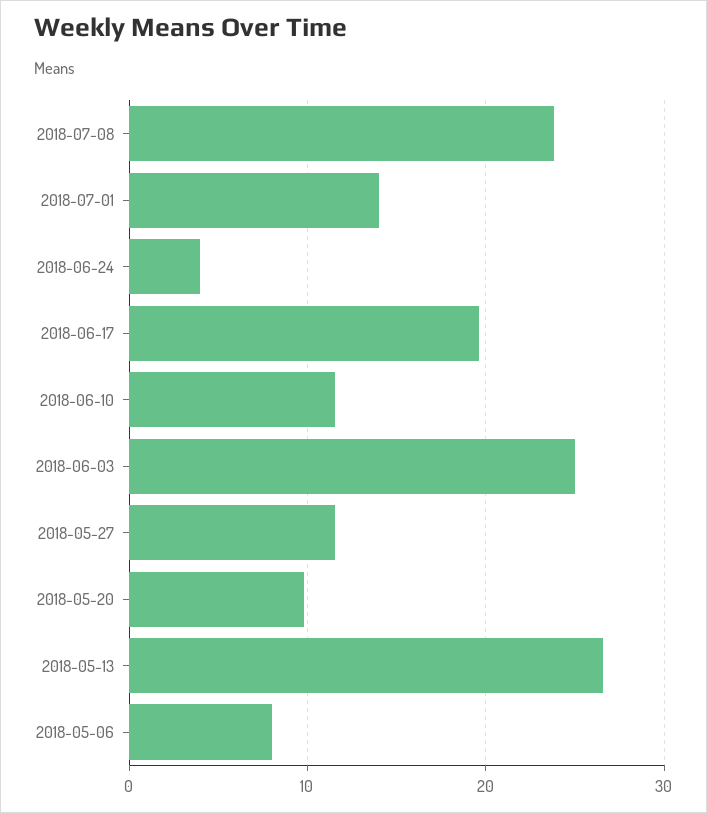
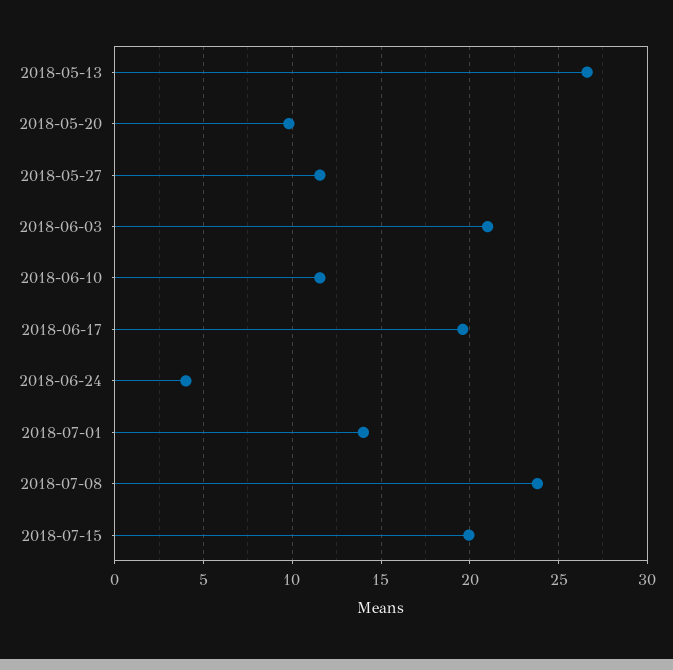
2018-06-03: 25 -> 21
2018-05-06: 8 -> none
2018-07-15: none -> 20

